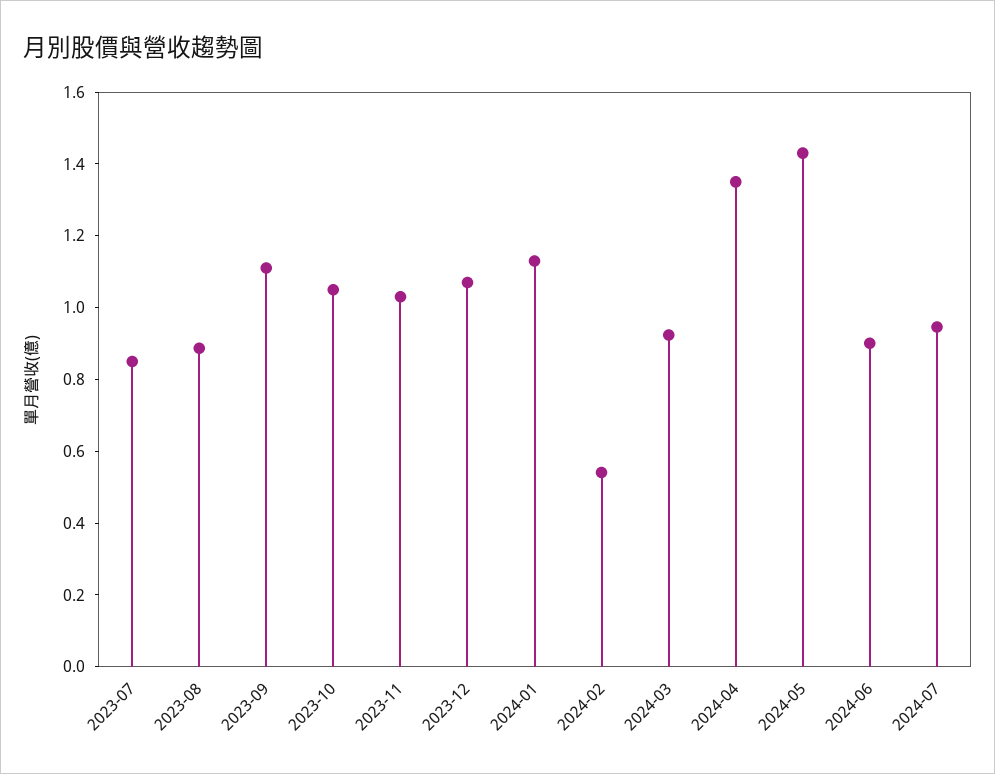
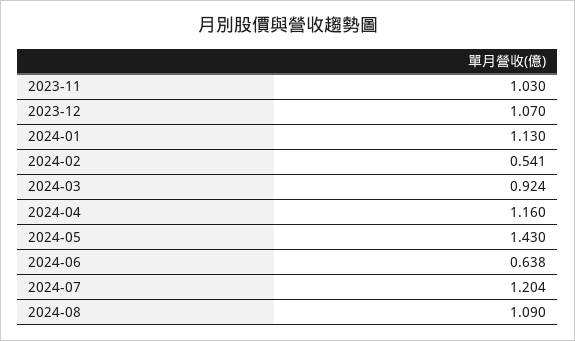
2023-07: 0.85 -> none
2023-08: 0.9 -> none
2023-09: 1.1 -> none
2023-10: 1.05 -> none
2024-04: 1.35 -> 1.16
2024-06: 0.9 -> 0.638
2024-07: 0.95 -> 1.204
2024-08: none -> 1.09

